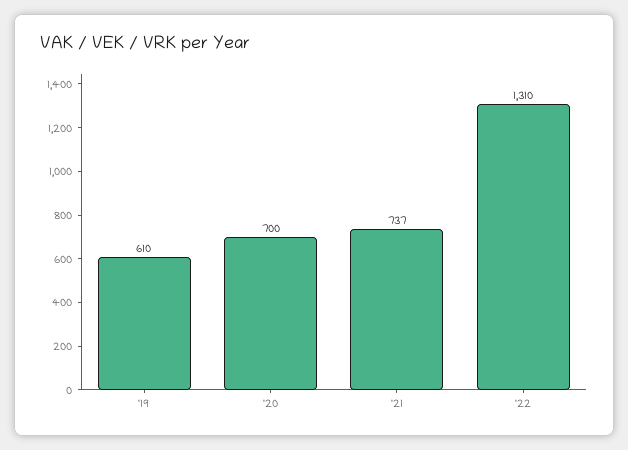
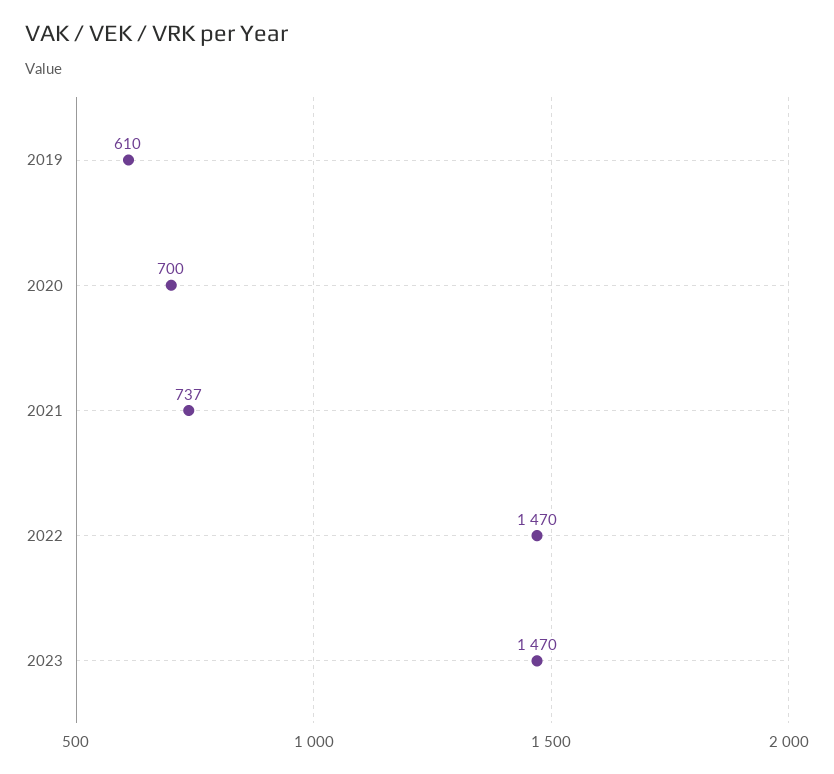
'22: 1310 -> 1470
2023: none -> 1470

